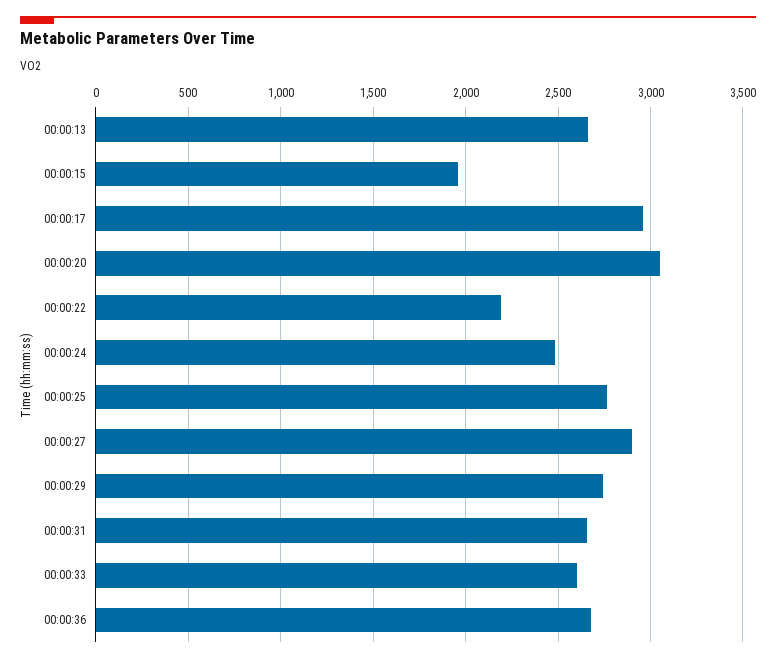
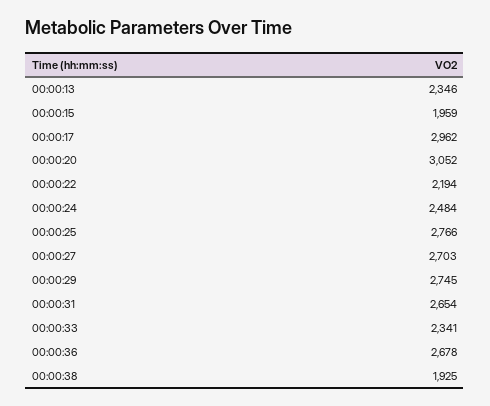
00:00:13: 2650 -> 2346
00:00:27: 2900 -> 2703
00:00:33: 2600 -> 2341
00:00:38: none -> 1925

